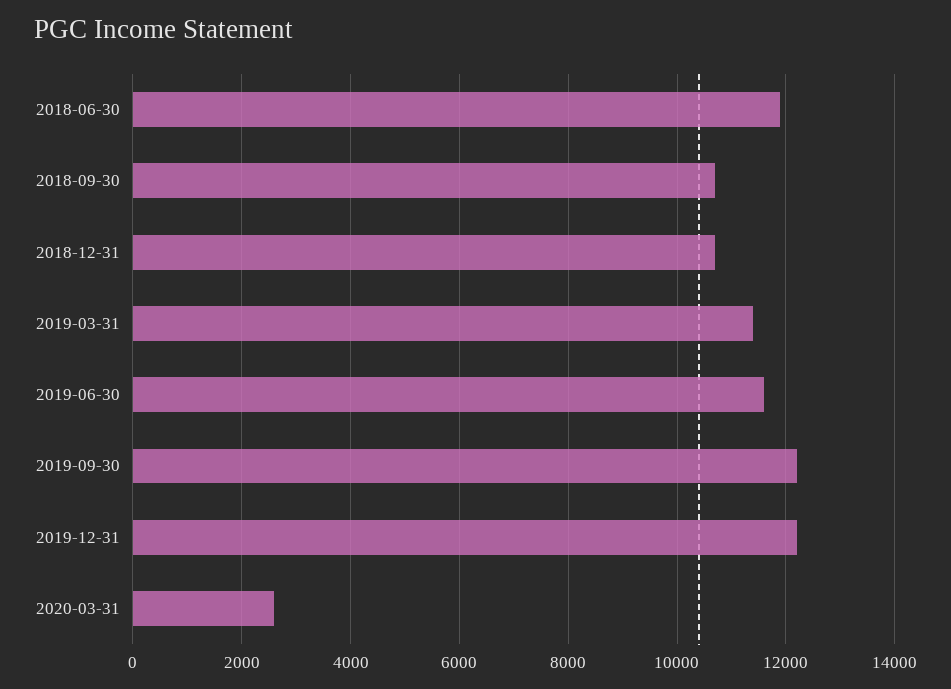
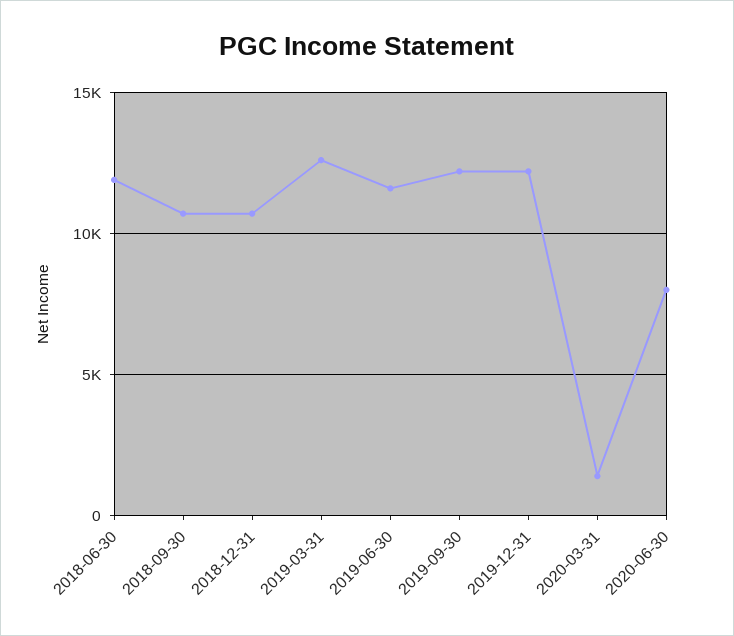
2019-03-31: 11400 -> 12500
2020-03-31: 2600 -> 1500
2020-06-30: none -> 8000

